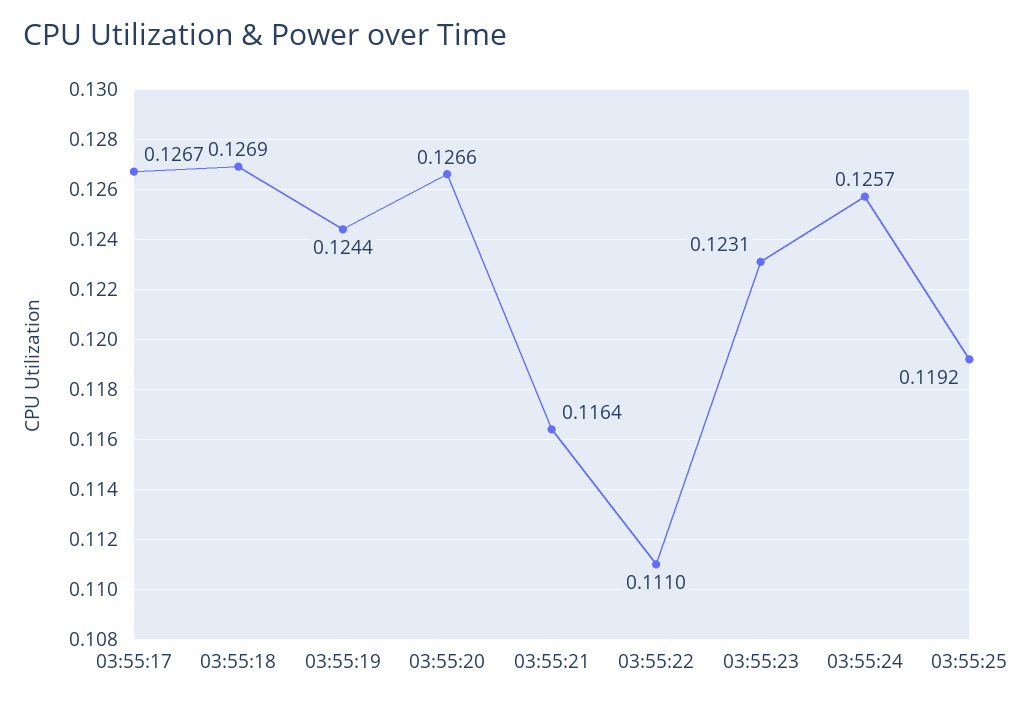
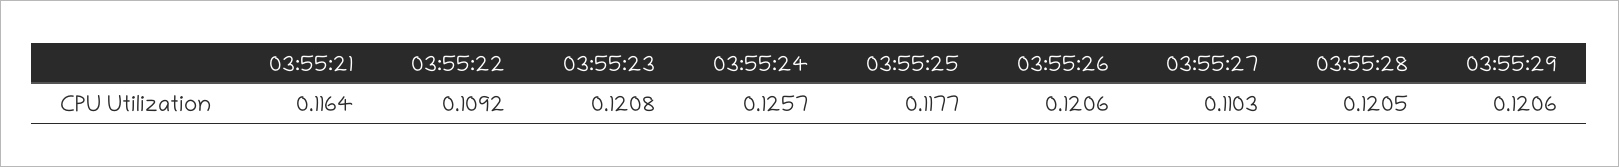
03:55:17: 0.1267 -> none
03:55:18: 0.1269 -> none
03:55:19: 0.1244 -> none
03:55:20: 0.1266 -> none
03:55:22: 0.111 -> 0.1092
03:55:23: 0.1231 -> 0.1208
03:55:25: 0.1192 -> 0.1177
03:55:26: none -> 0.1206
03:55:27: none -> 0.1103
03:55:28: none -> 0.1205
03:55:29: none -> 0.1206

